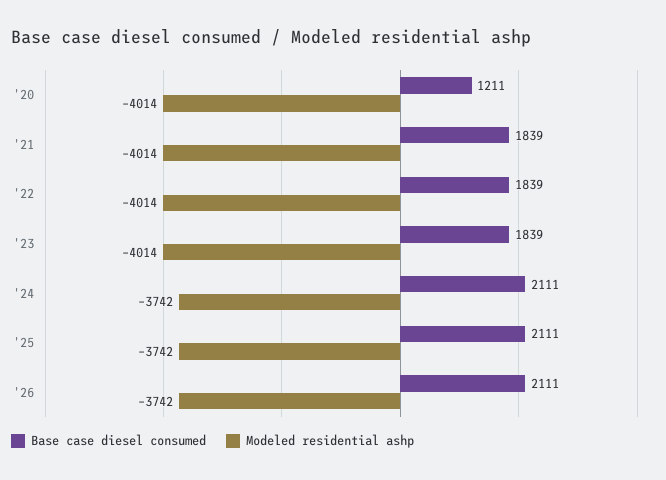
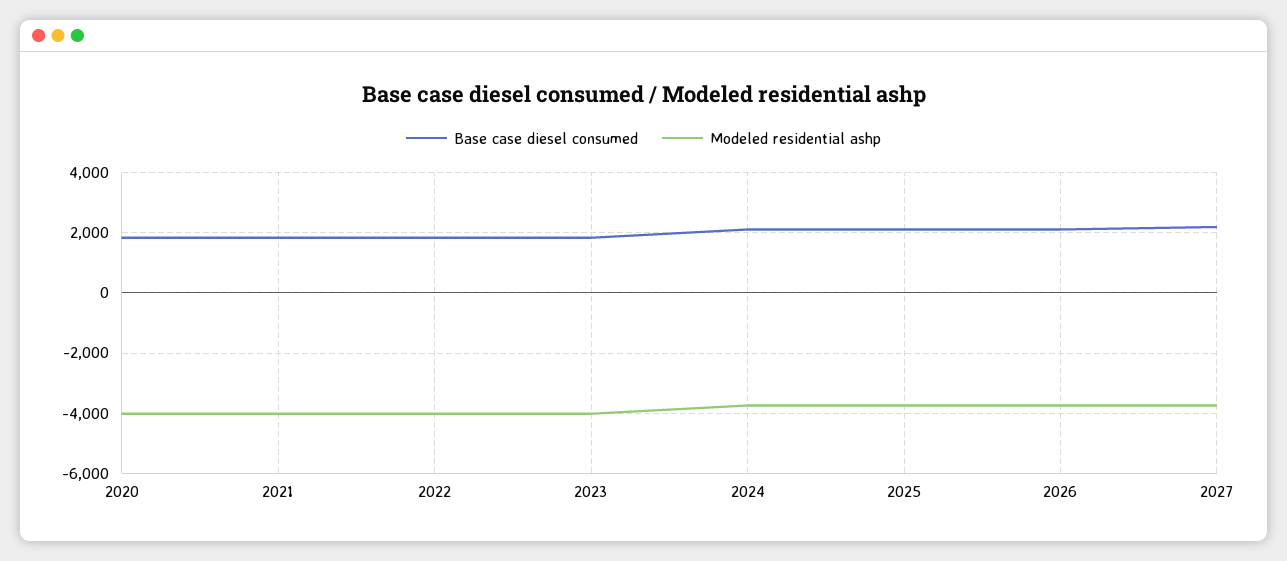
Base case diesel consumed, '20: 1211 -> 1800
Base case diesel consumed, 2027: none -> 2200
Modeled residential ashp, 2027: none -> -3800

